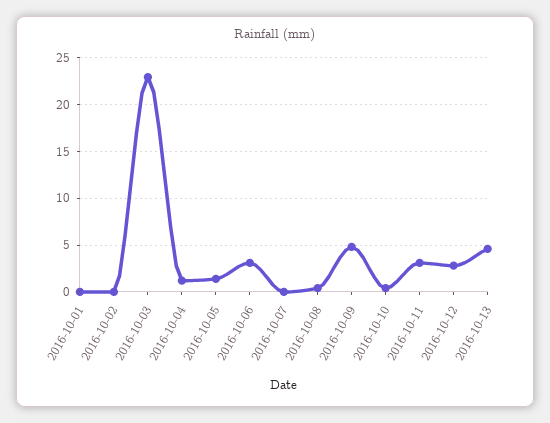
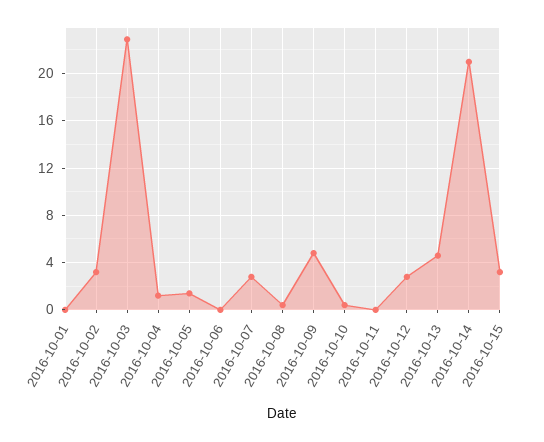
2016-10-02: 0 -> 3
2016-10-06: 3 -> 0
2016-10-07: 0 -> 3
2016-10-11: 3 -> 0
2016-10-14: none -> 21
2016-10-15: none -> 3

